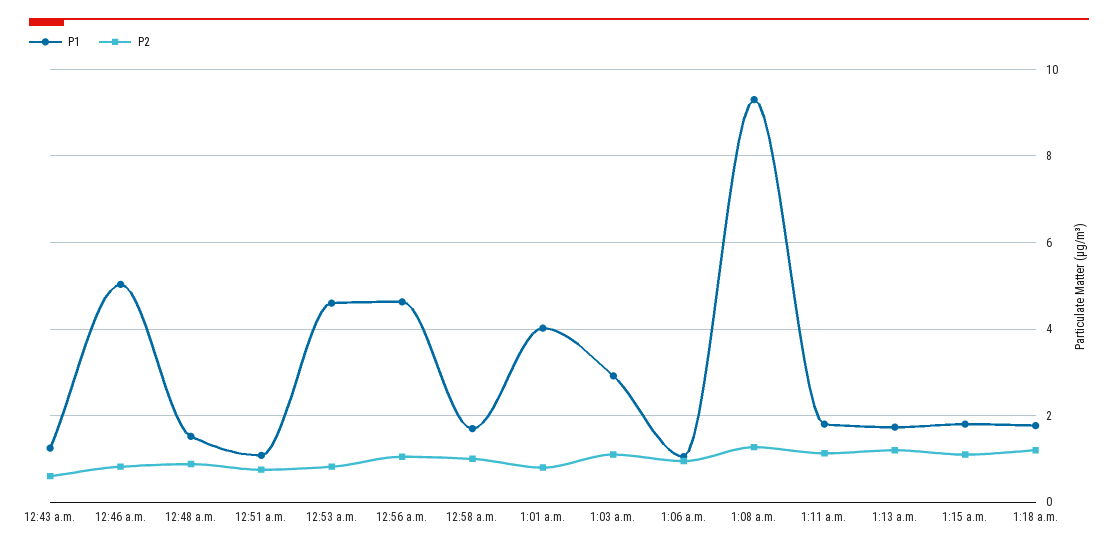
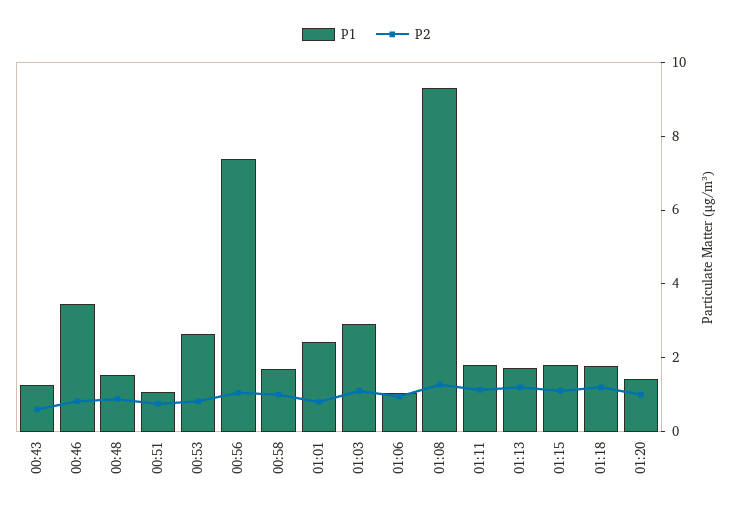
P1, 12:46 a.m.: 5 -> 3.5
P1, 12:53 a.m.: 4.6 -> 2.5
P1, 12:56 a.m.: 4.6 -> 7.5
P1, 1:01 a.m.: 4 -> 2.5
P1, 01:20: none -> 1.5
P2, 01:20: none -> 1

